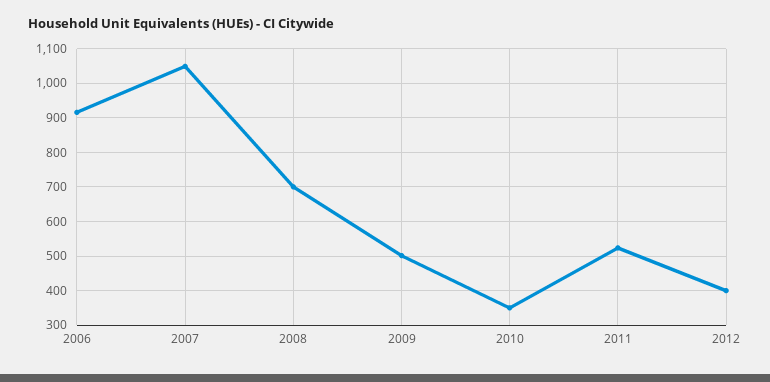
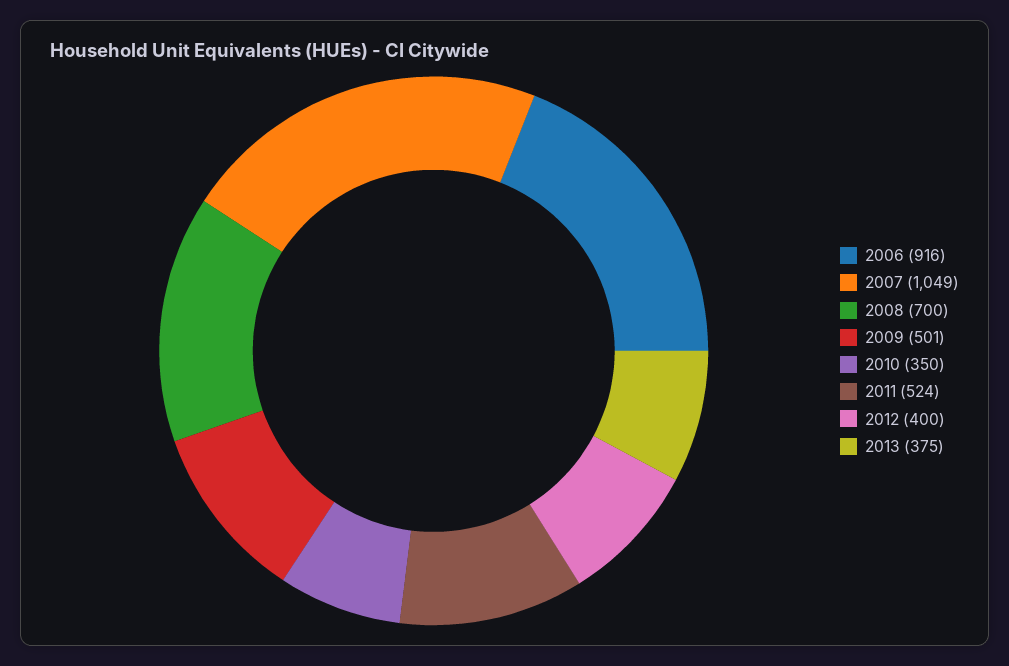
2013: none -> 375

